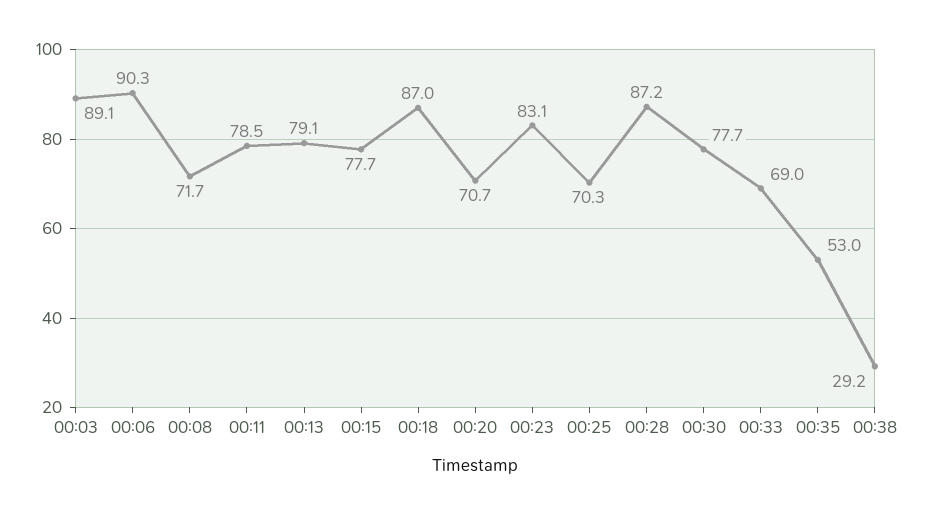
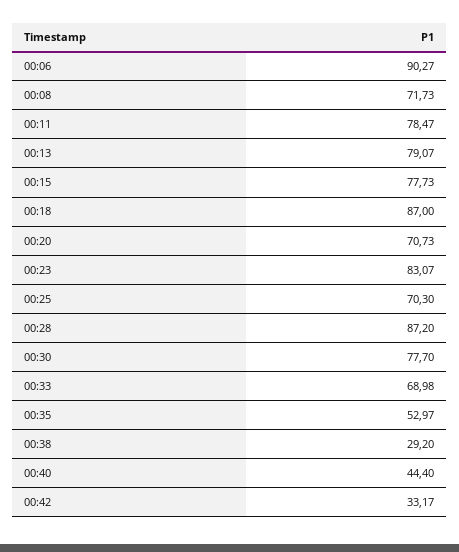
00:03: 89.1 -> none
00:40: none -> 44.4
00:42: none -> 33.17

